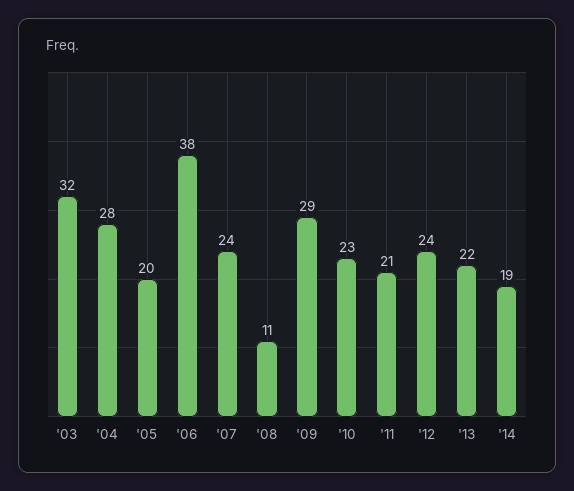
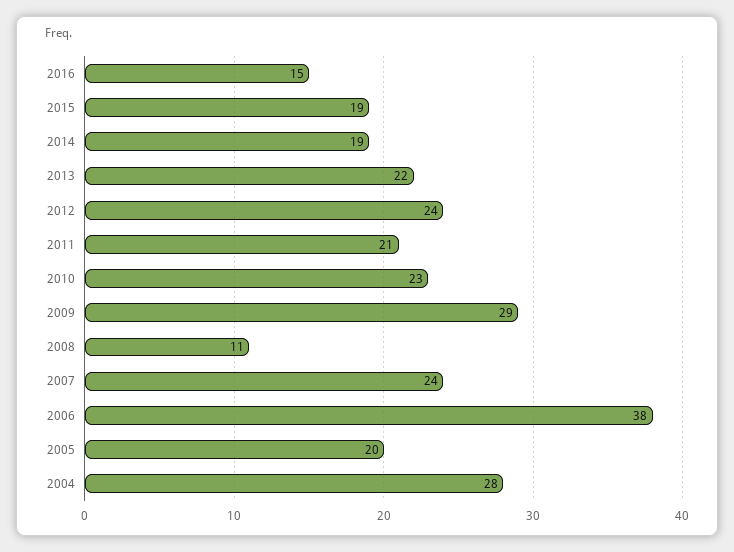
'03: 32 -> none
2016: none -> 15
2015: none -> 19

